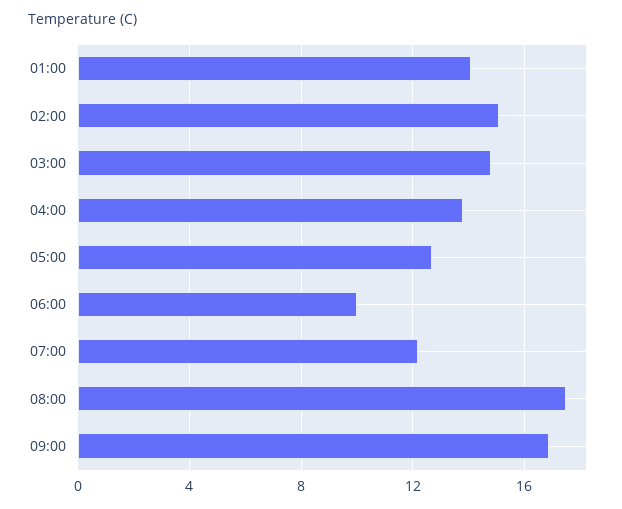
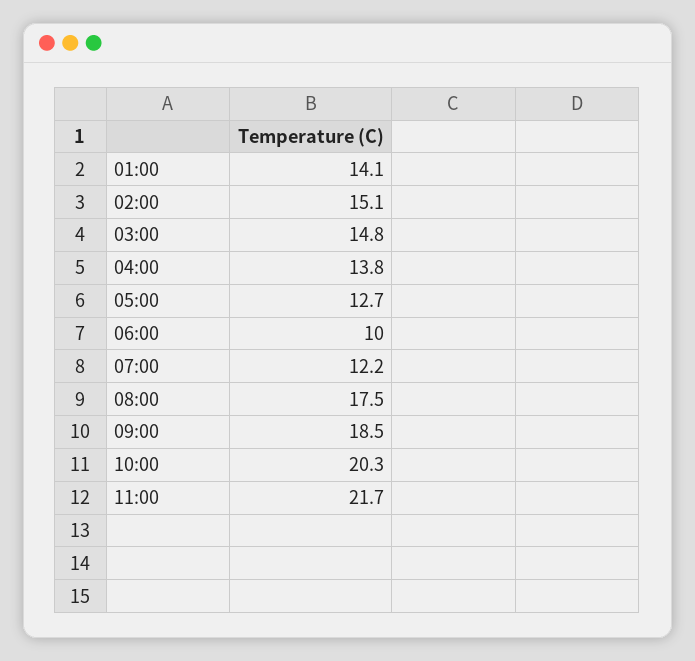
09:00: 17 -> 18.5
10:00: none -> 20.3
11:00: none -> 21.7

